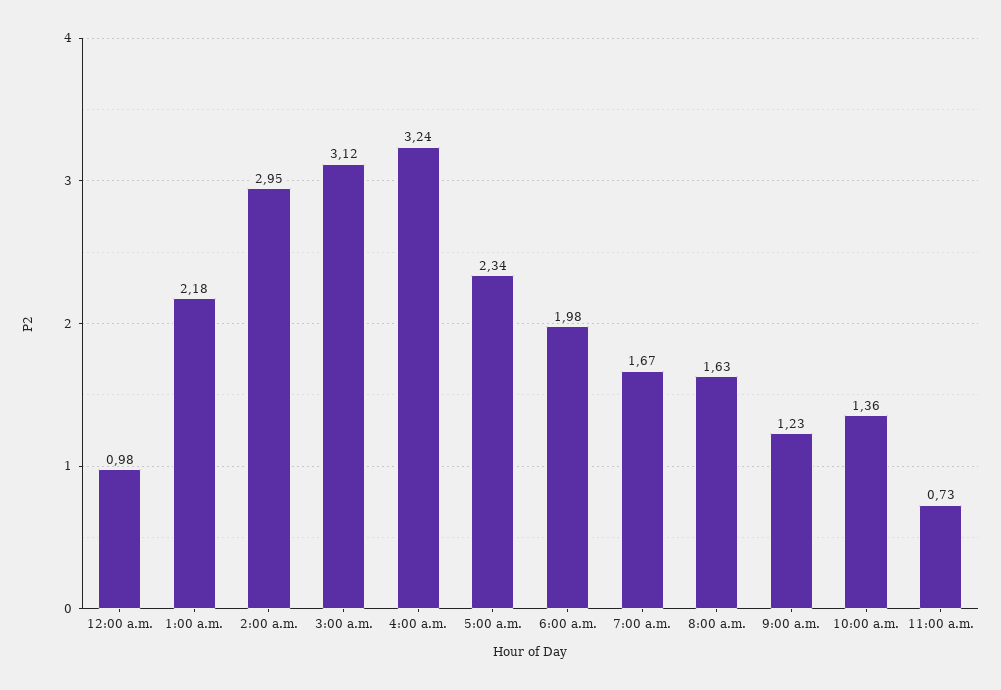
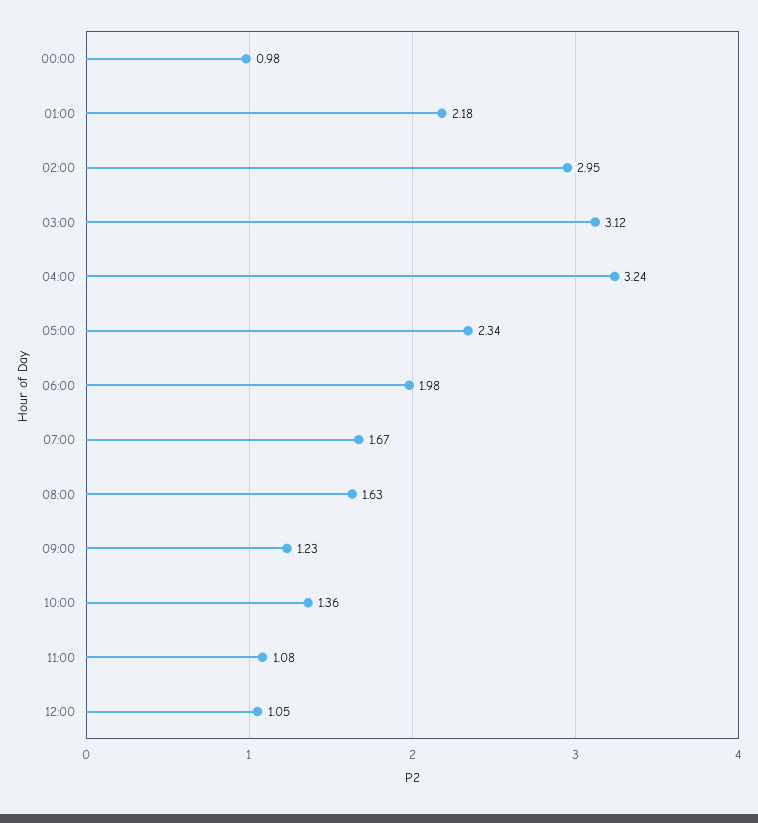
11:00 a.m.: 0.73 -> 1.08
12:00: none -> 1.05

